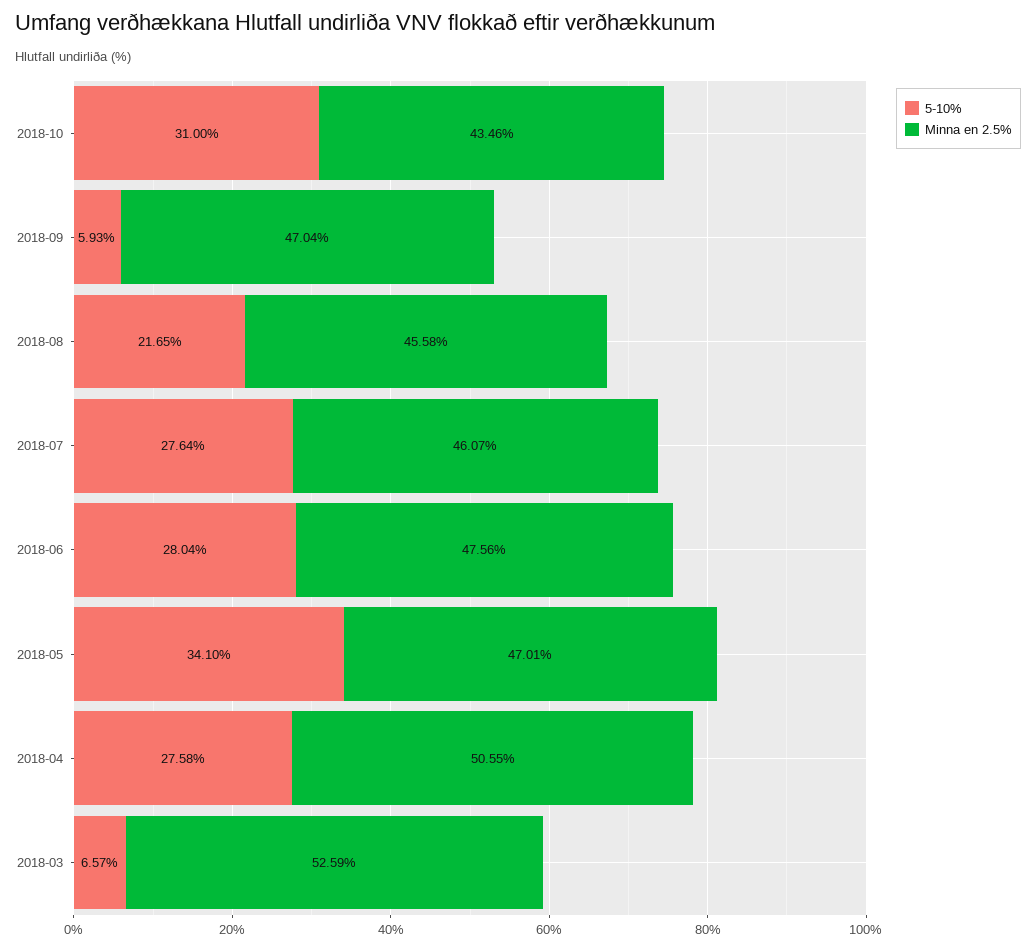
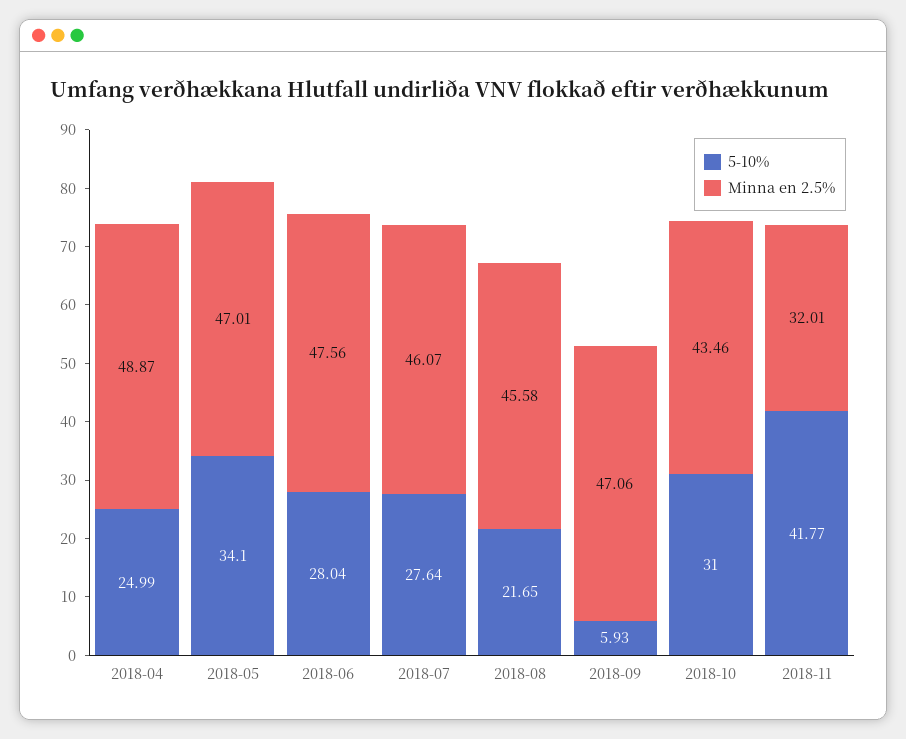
Minna en 2.5%, 2018-09: 47.04 -> 47.06
5-10%, 2018-04: 27.58 -> 24.99
Minna en 2.5%, 2018-04: 50.55 -> 48.87
5-10%, 2018-03: 6.57 -> none
Minna en 2.5%, 2018-03: 52.59 -> none
5-10%, 2018-11: none -> 41.77
Minna en 2.5%, 2018-11: none -> 32.01

